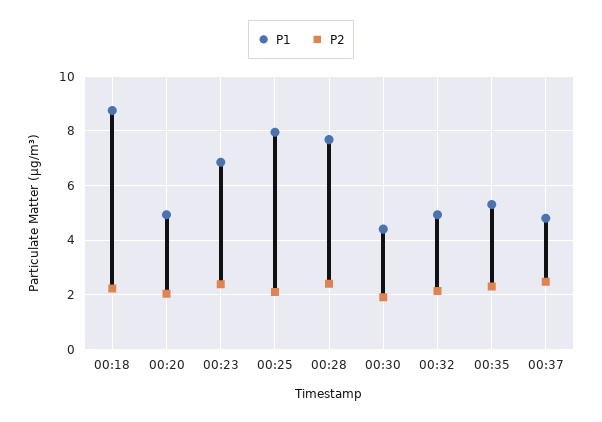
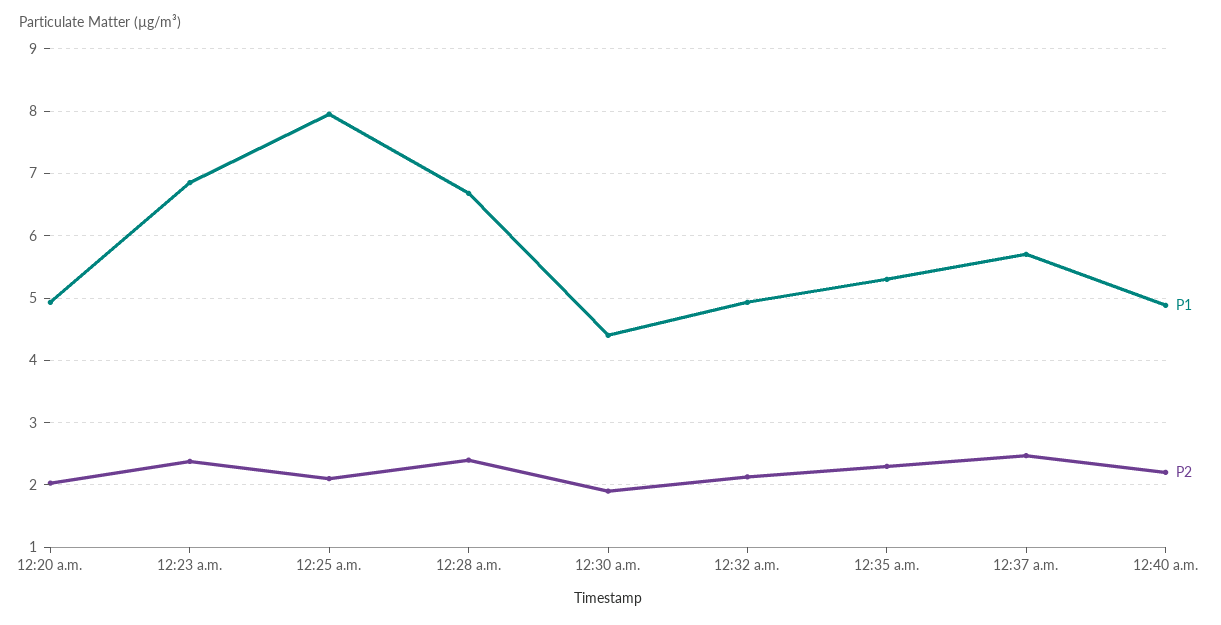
P1, 00:18: 8.75 -> none
P2, 00:18: 2.25 -> none
P1, 00:28: 7.75 -> 6.7
P1, 00:37: 4.75 -> 5.7
P1, 12:40 a.m.: none -> 4.9
P2, 12:40 a.m.: none -> 2.2

